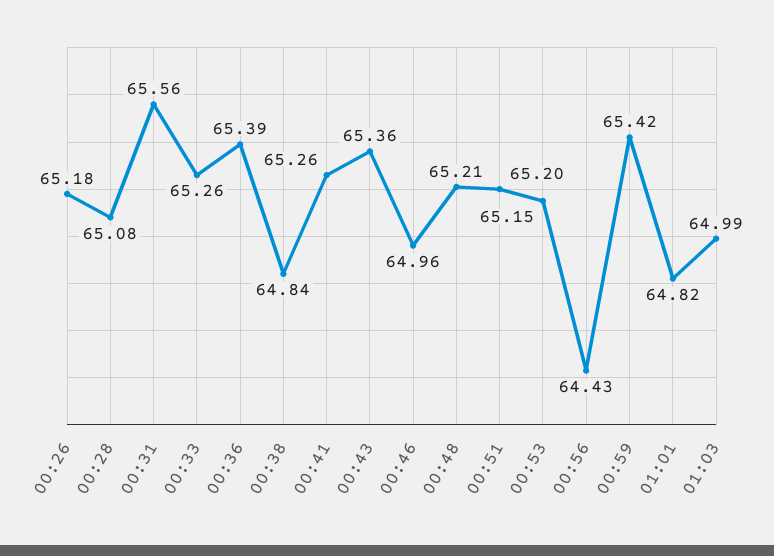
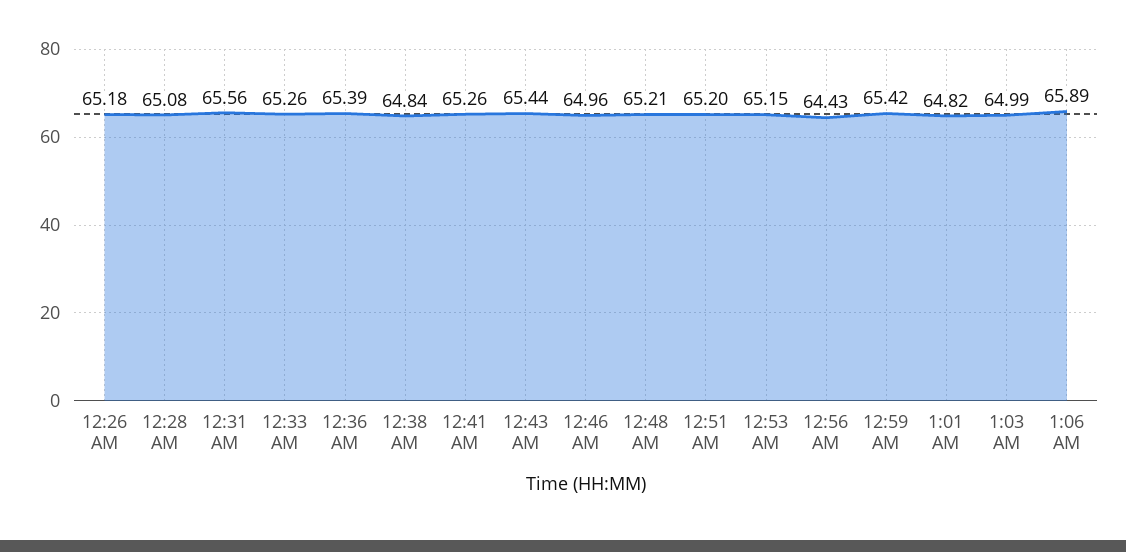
00:43: 65.36 -> 65.44
1:06 AM: none -> 65.89

